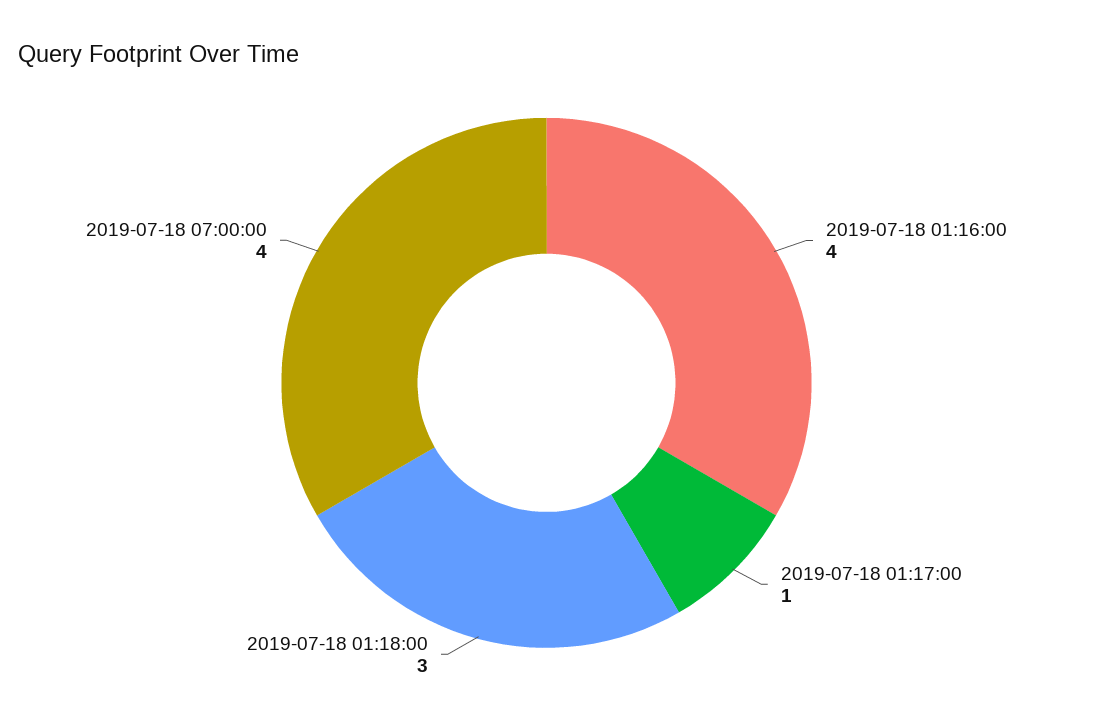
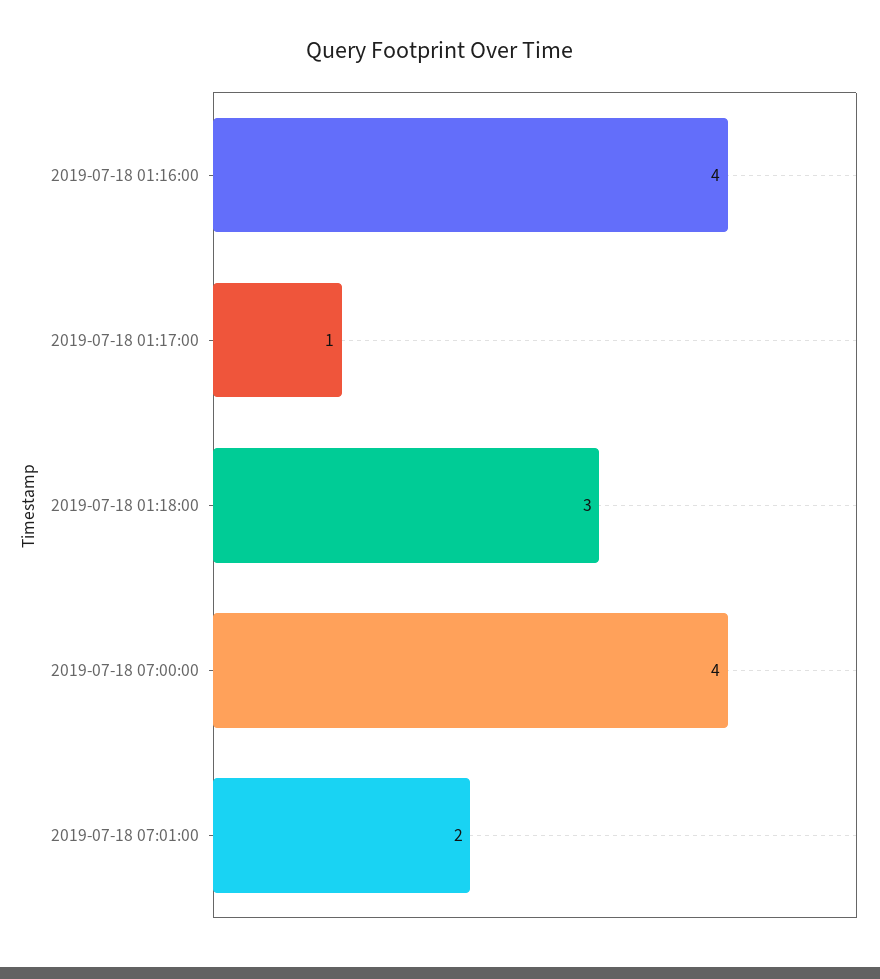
2019-07-18 07:01:00: none -> 2

